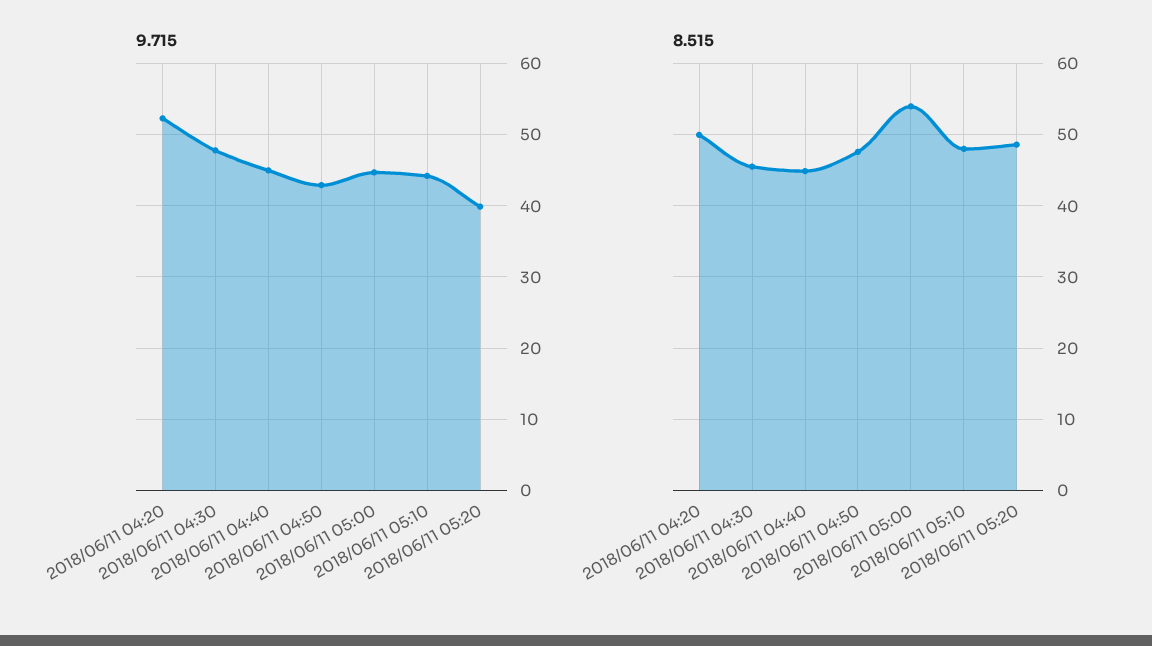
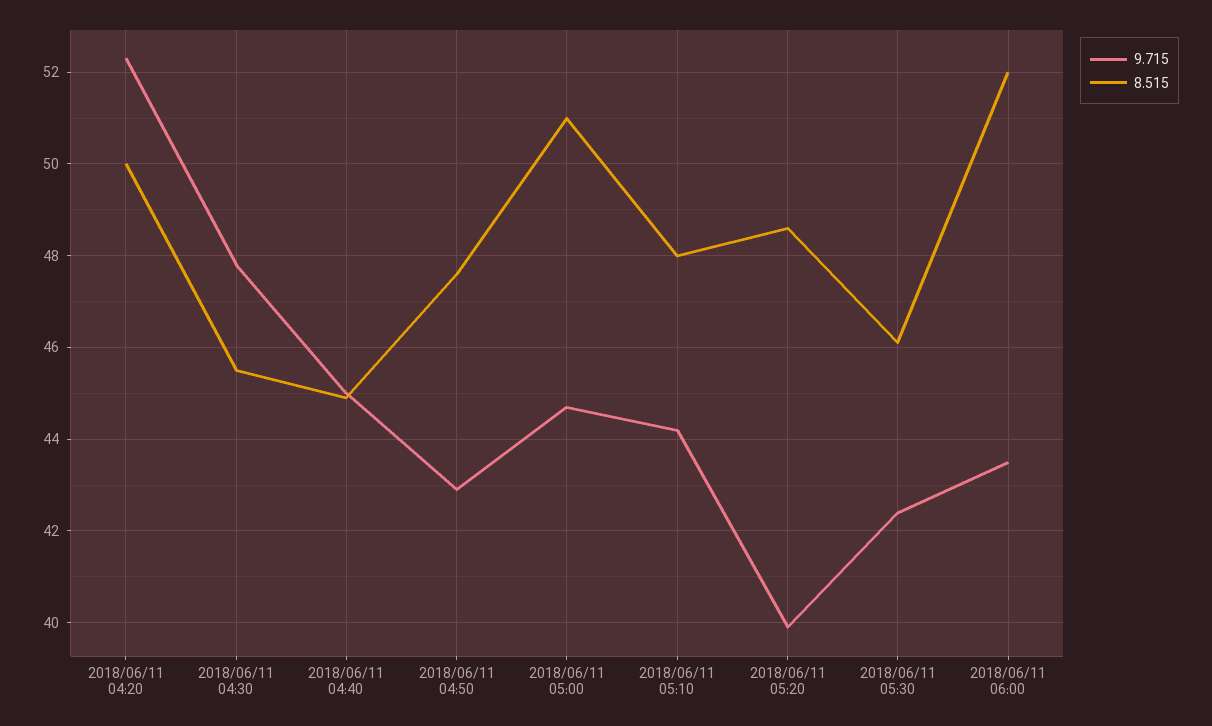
8.515, 2018/06/11 05:00: 54 -> 51
9.715, 2018/06/11 05:30: none -> 42.5
8.515, 2018/06/11 05:30: none -> 46
9.715, 2018/06/11 06:00: none -> 43.5
8.515, 2018/06/11 06:00: none -> 52

